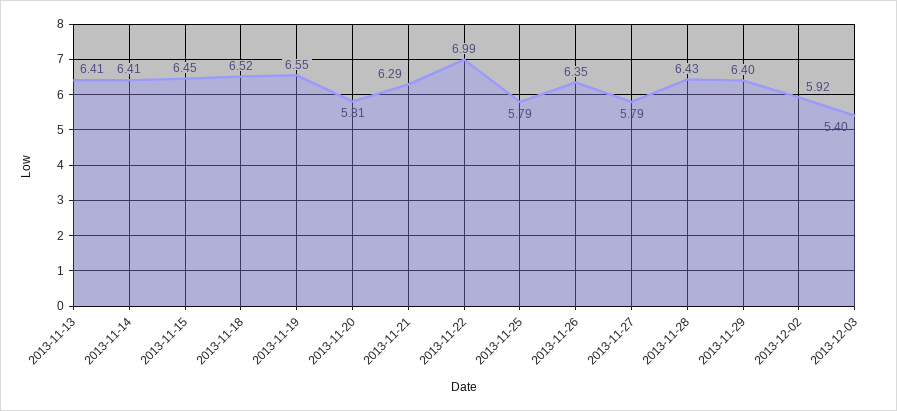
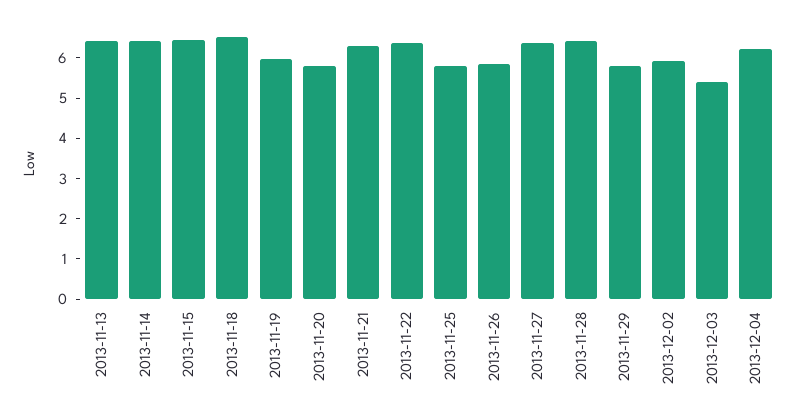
2013-11-19: 6.55 -> 6
2013-11-22: 6.99 -> 6.4
2013-11-26: 6.35 -> 5.8
2013-11-27: 5.79 -> 6.4
2013-11-29: 6.4 -> 5.8
2013-12-04: none -> 6.2

